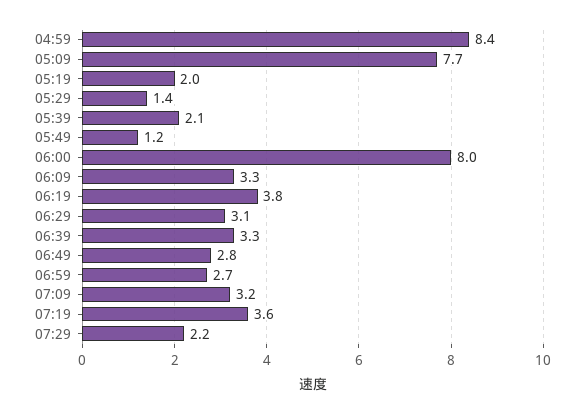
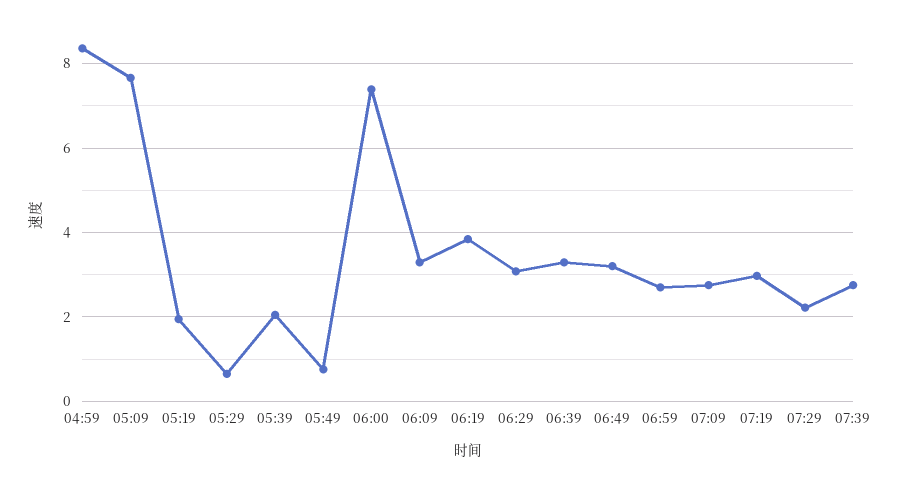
05:29: 1.4 -> 0.6
05:49: 1.2 -> 0.8
06:00: 8 -> 7.4
06:49: 2.8 -> 3.2
07:09: 3.2 -> 2.8
07:19: 3.6 -> 3
07:39: none -> 2.8

